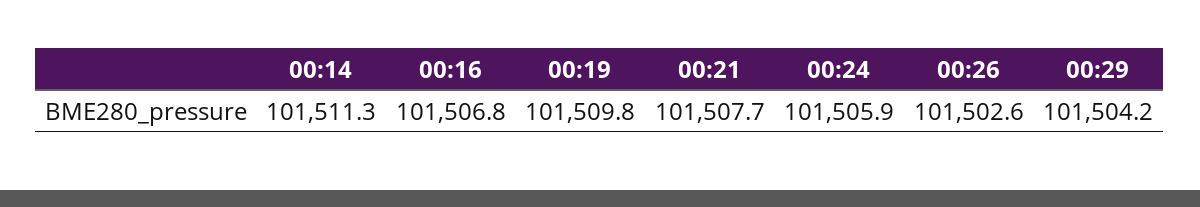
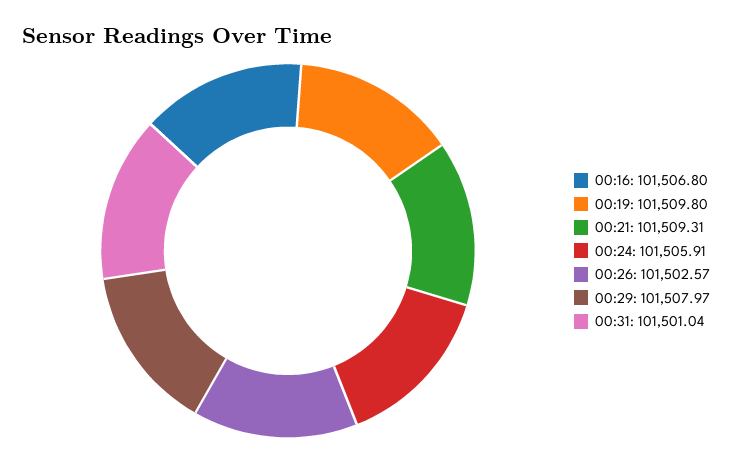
00:14: 101511.3 -> none
00:21: 101507.7 -> 101509.31
00:29: 101504.2 -> 101507.97
00:31: none -> 101501.04

